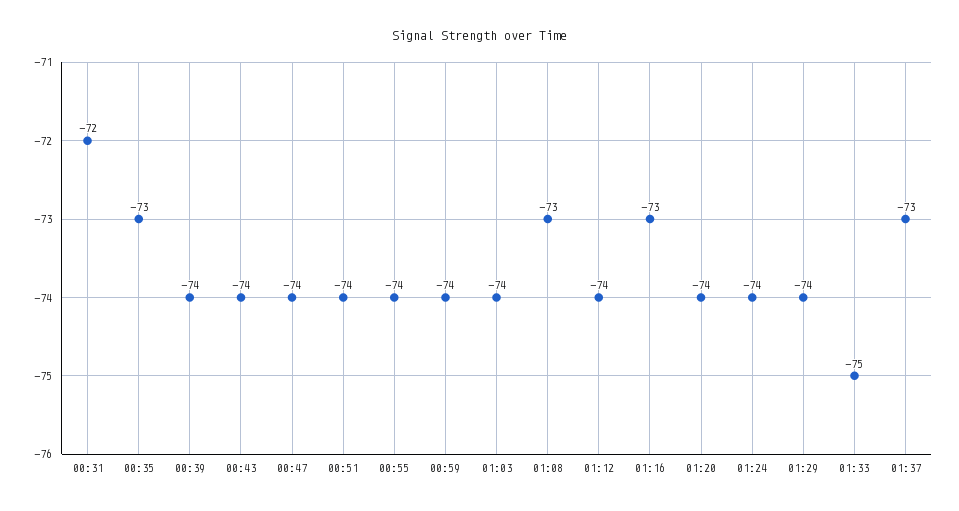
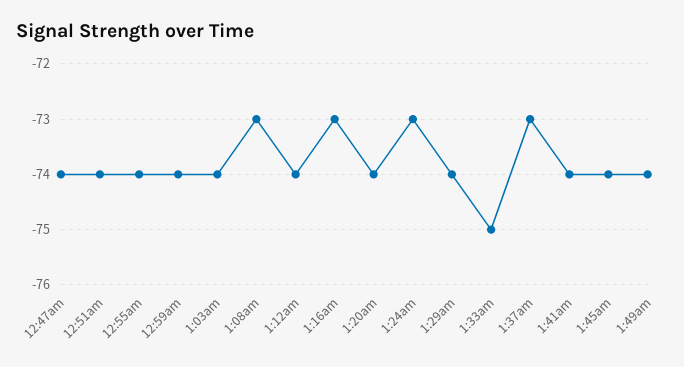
00:31: -72 -> none
00:35: -73 -> none
00:39: -74 -> none
00:43: -74 -> none
01:24: -74 -> -73
1:41am: none -> -74
1:45am: none -> -74
1:49am: none -> -74

